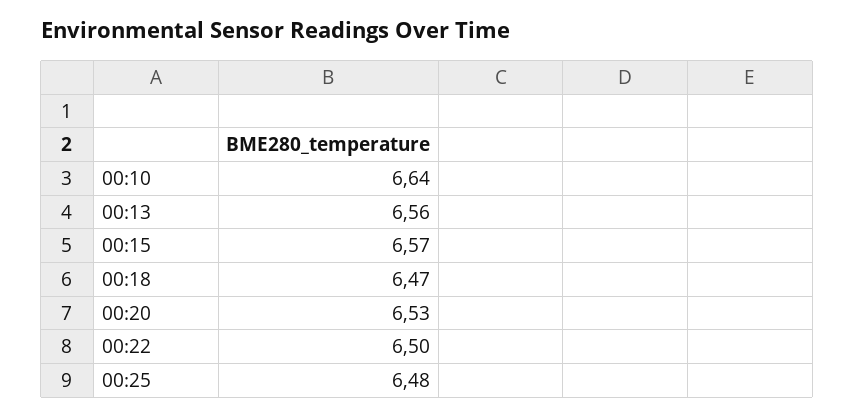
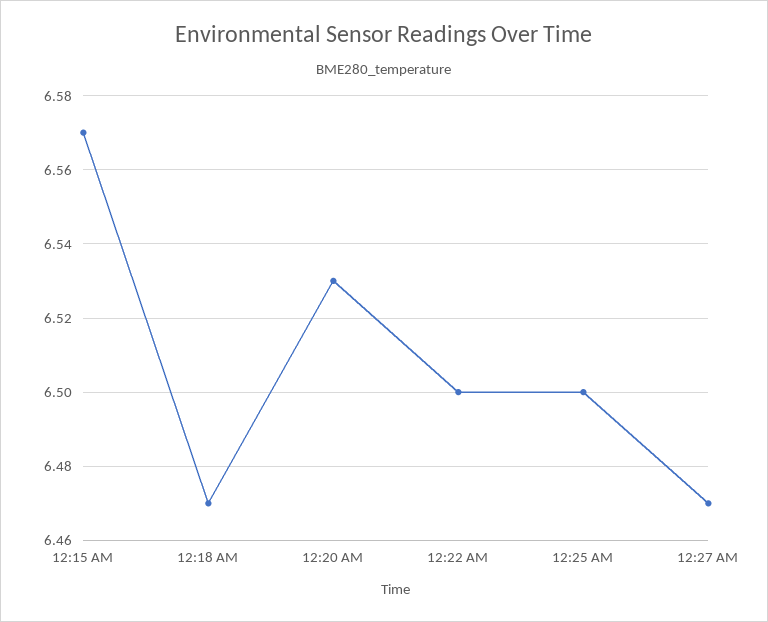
00:10: 6.64 -> none
00:13: 6.56 -> none
00:25: 6.48 -> 6.5
12:27 AM: none -> 6.47

